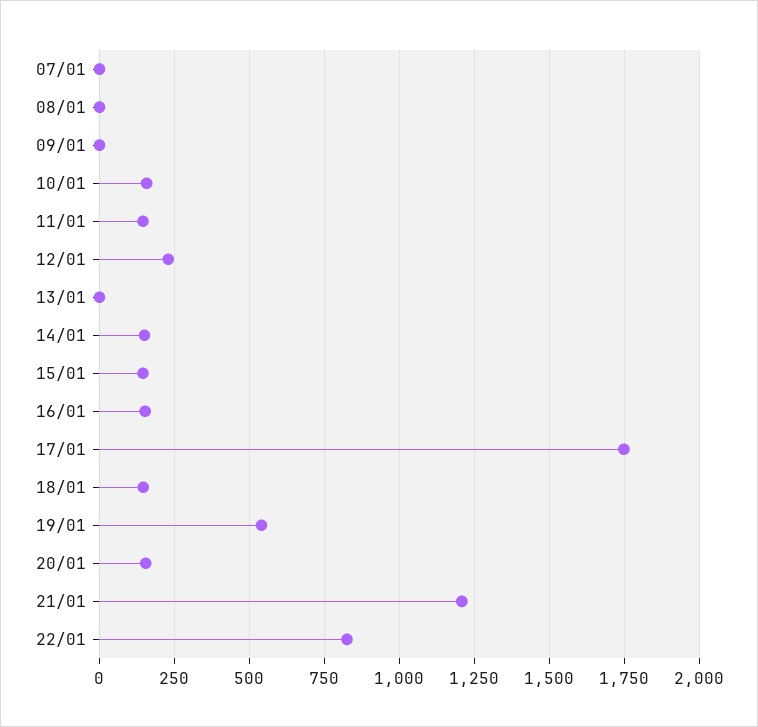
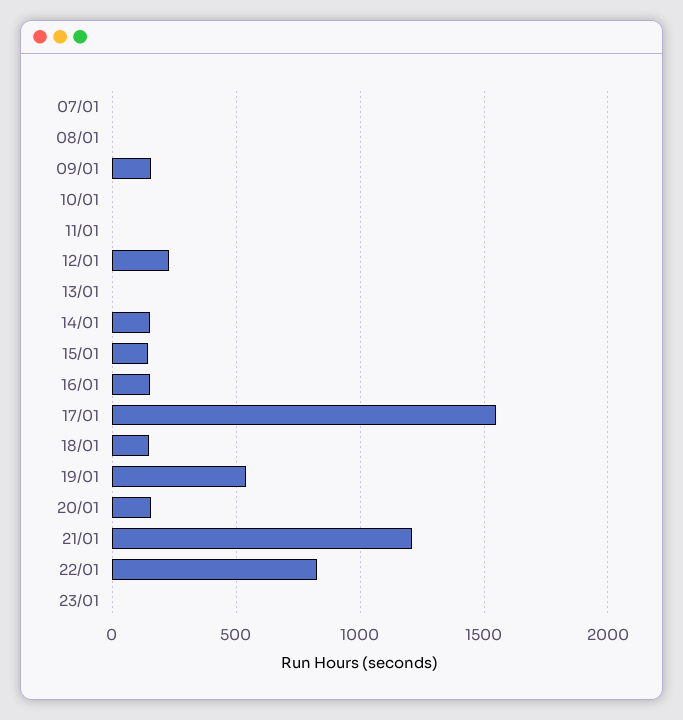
09/01: 0 -> 150
10/01: 150 -> 0
11/01: 150 -> 0
17/01: 1750 -> 1550
23/01: none -> 0

